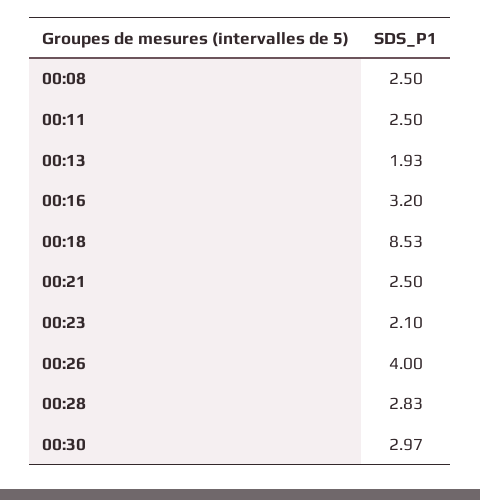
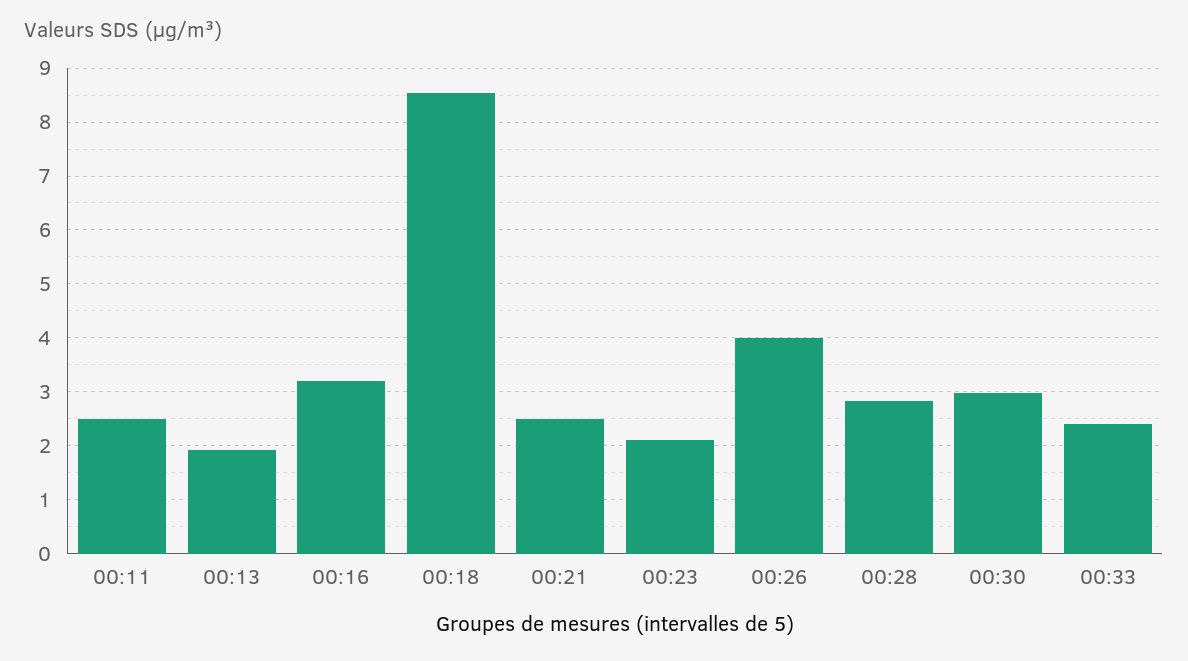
00:08: 2.5 -> none
00:33: none -> 2.4

